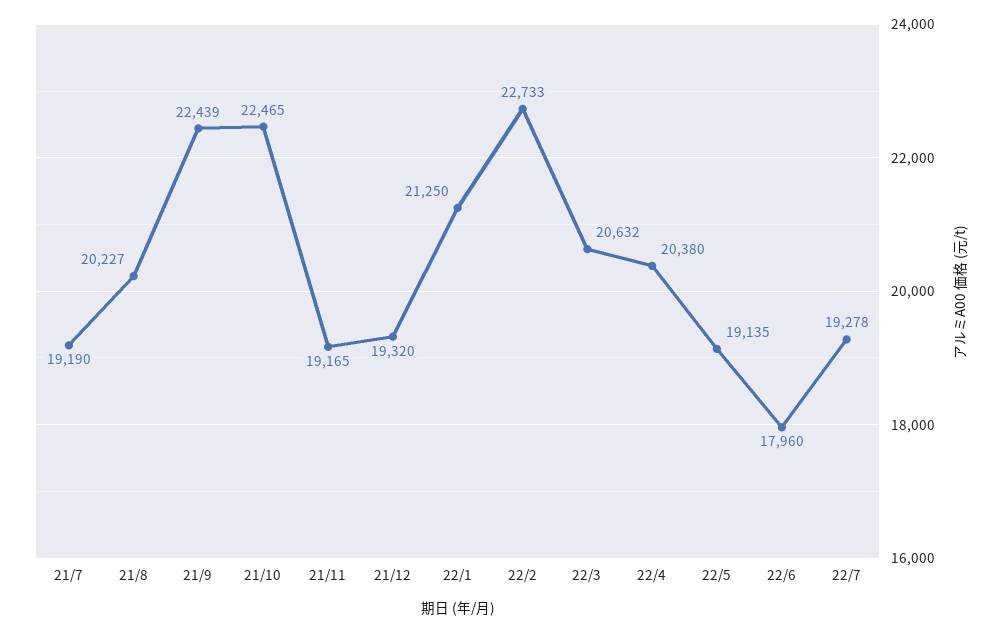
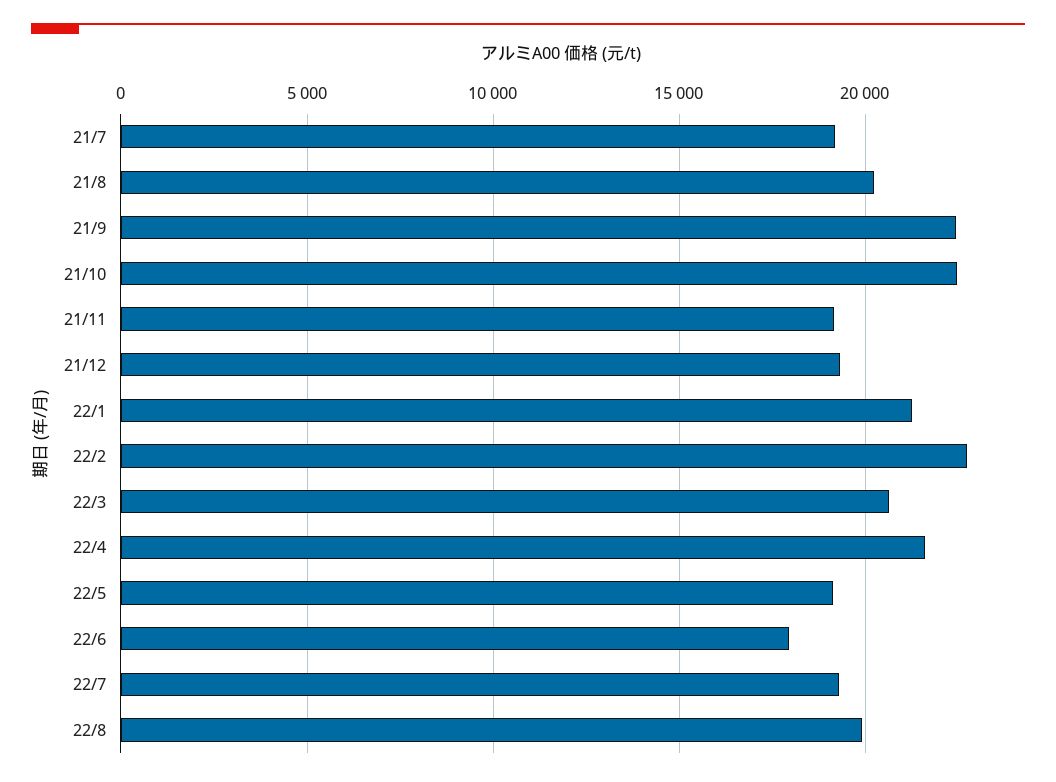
22/4: 20380 -> 21500
22/8: none -> 20000

